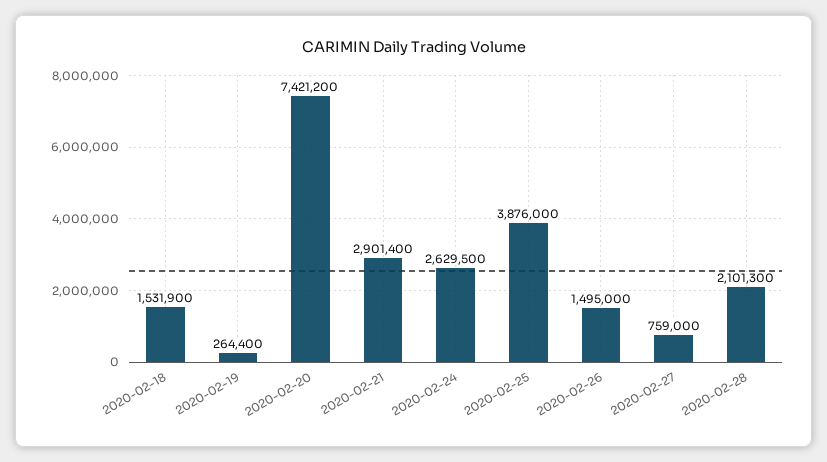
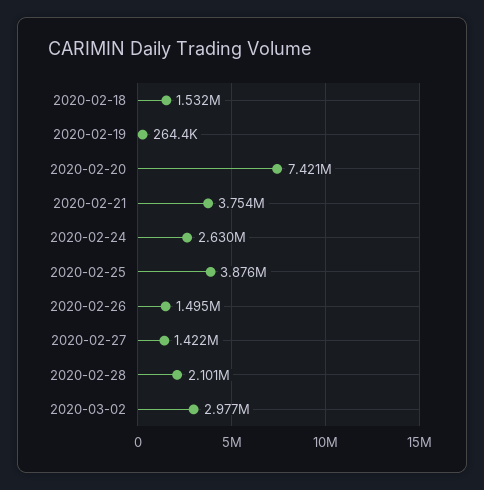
2020-02-21: 2901400 -> 3754000
2020-02-27: 759000 -> 1422000
2020-03-02: none -> 2977000

